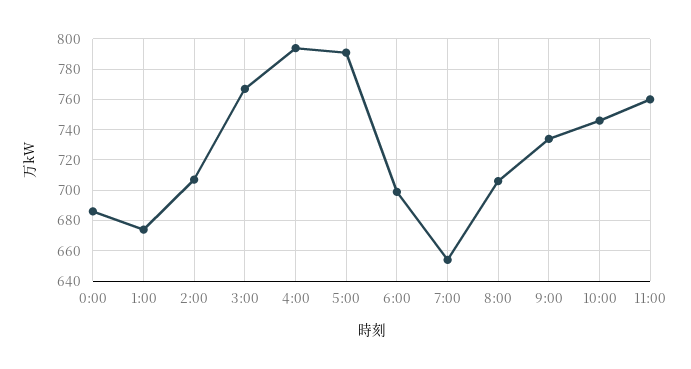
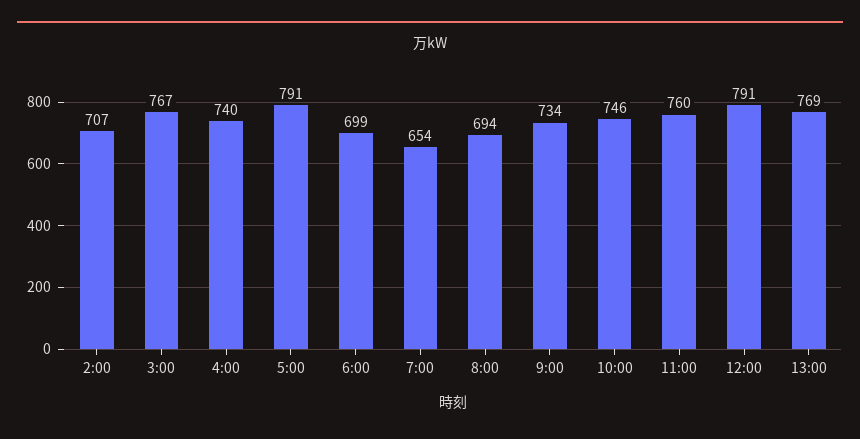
0:00: 685 -> none
1:00: 675 -> none
4:00: 795 -> 740
8:00: 705 -> 694
12:00: none -> 791
13:00: none -> 769

